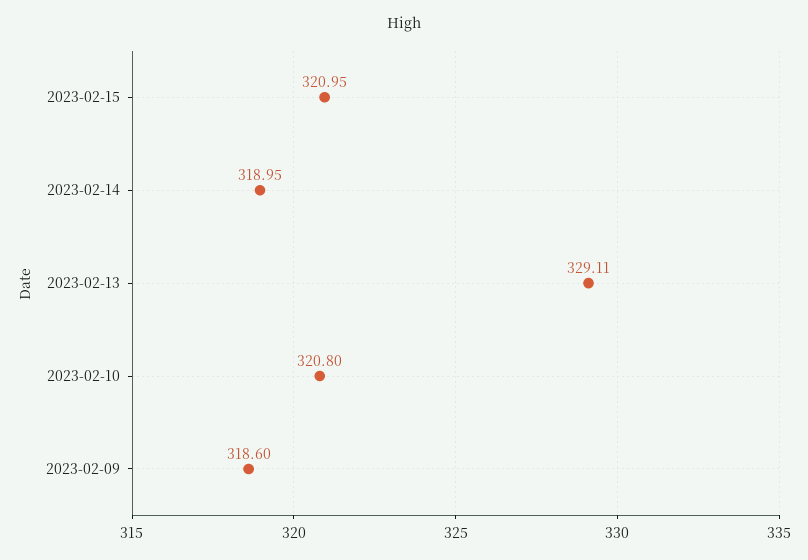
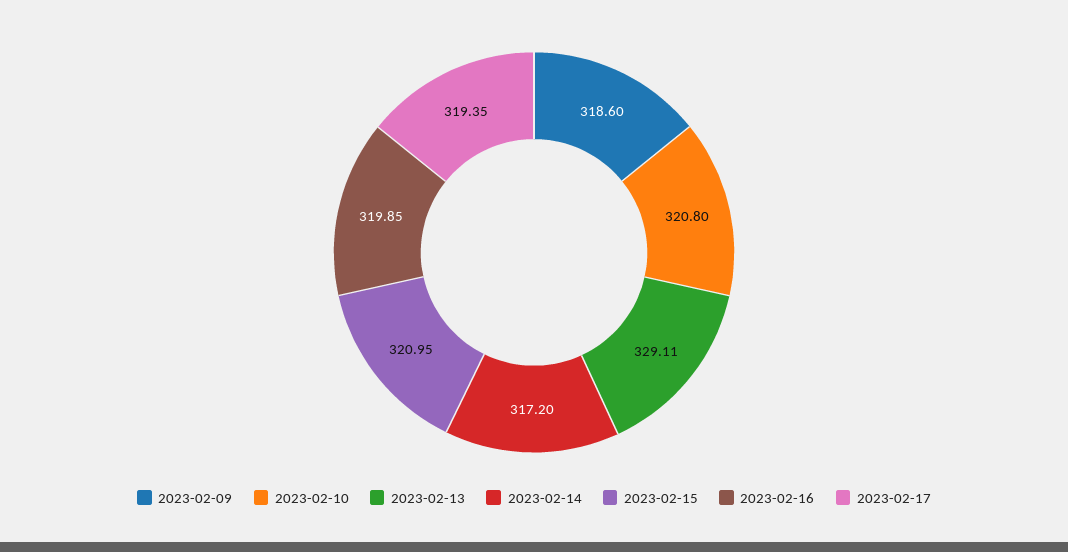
2023-02-14: 318.95 -> 317.2
2023-02-16: none -> 319.85
2023-02-17: none -> 319.35

